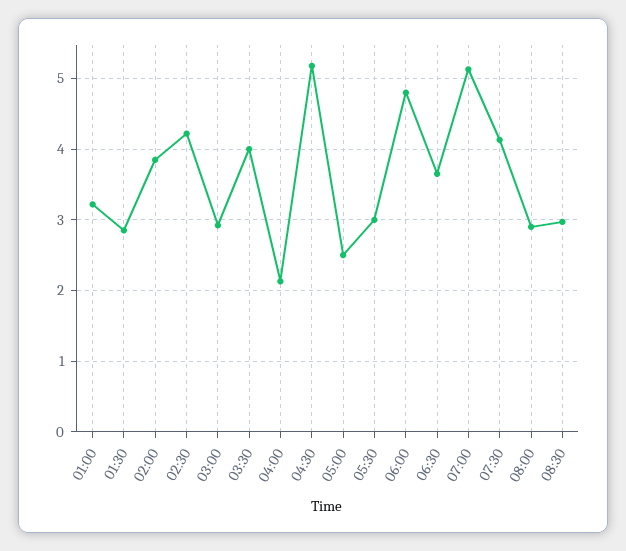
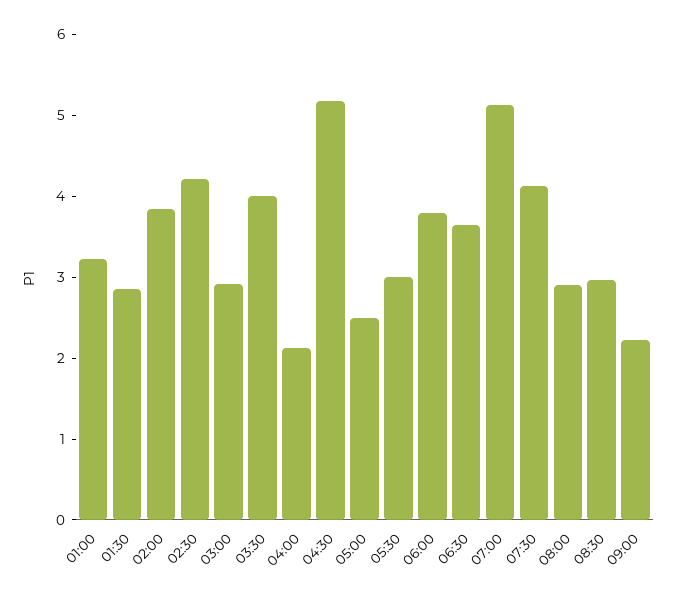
06:00: 4.8 -> 3.8
09:00: none -> 2.2

